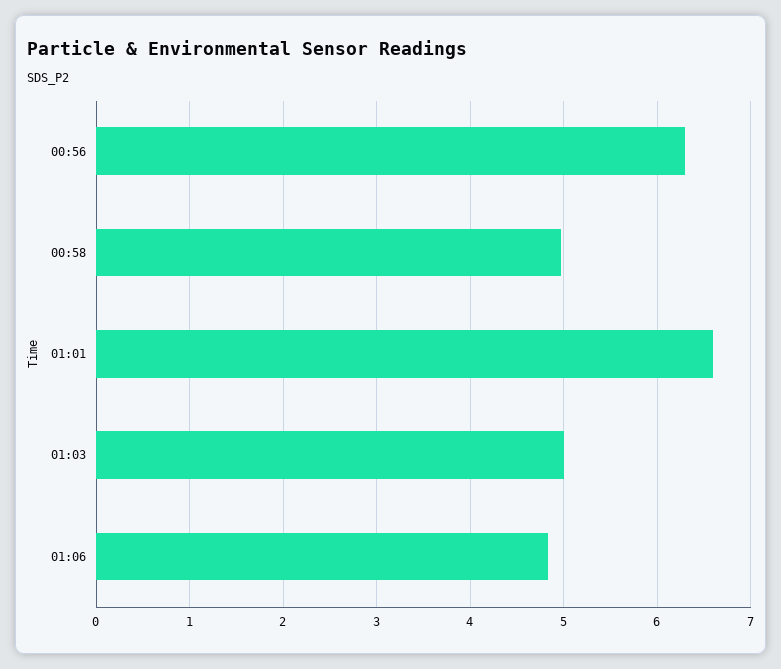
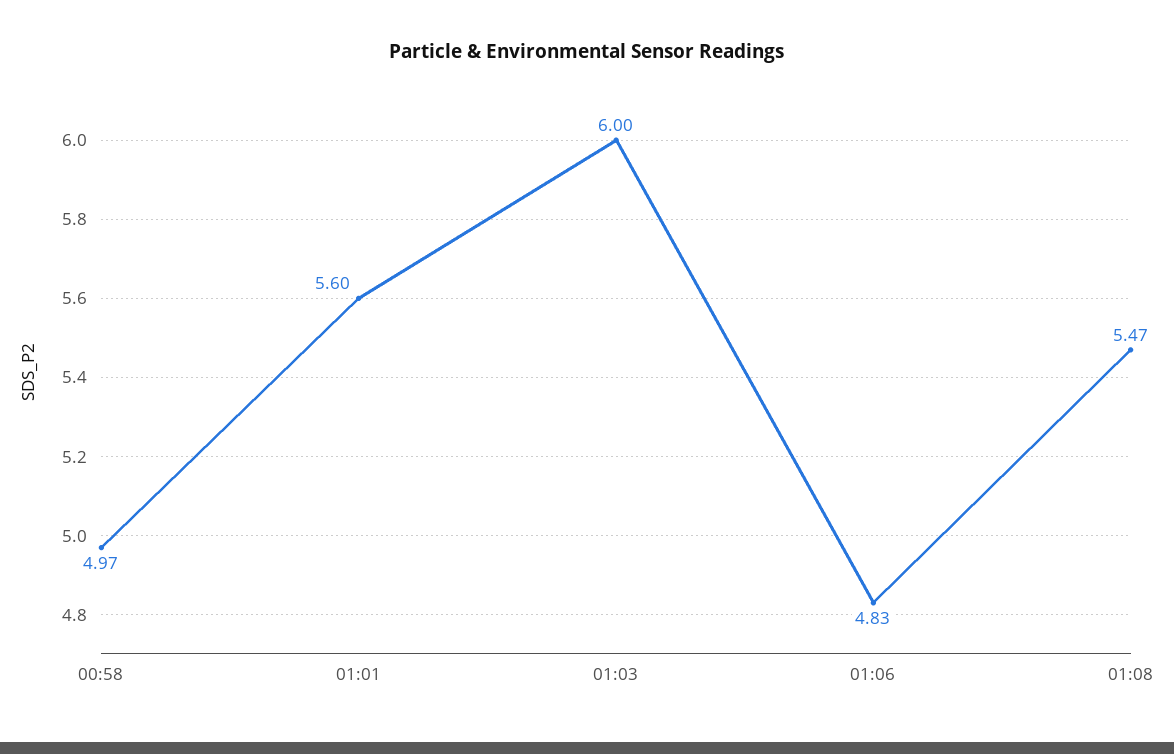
00:56: 6.3 -> none
01:01: 6.6 -> 5.6
01:03: 5 -> 6
01:08: none -> 5.47

